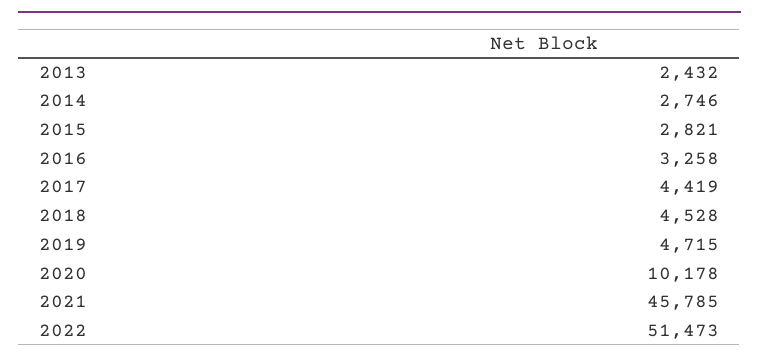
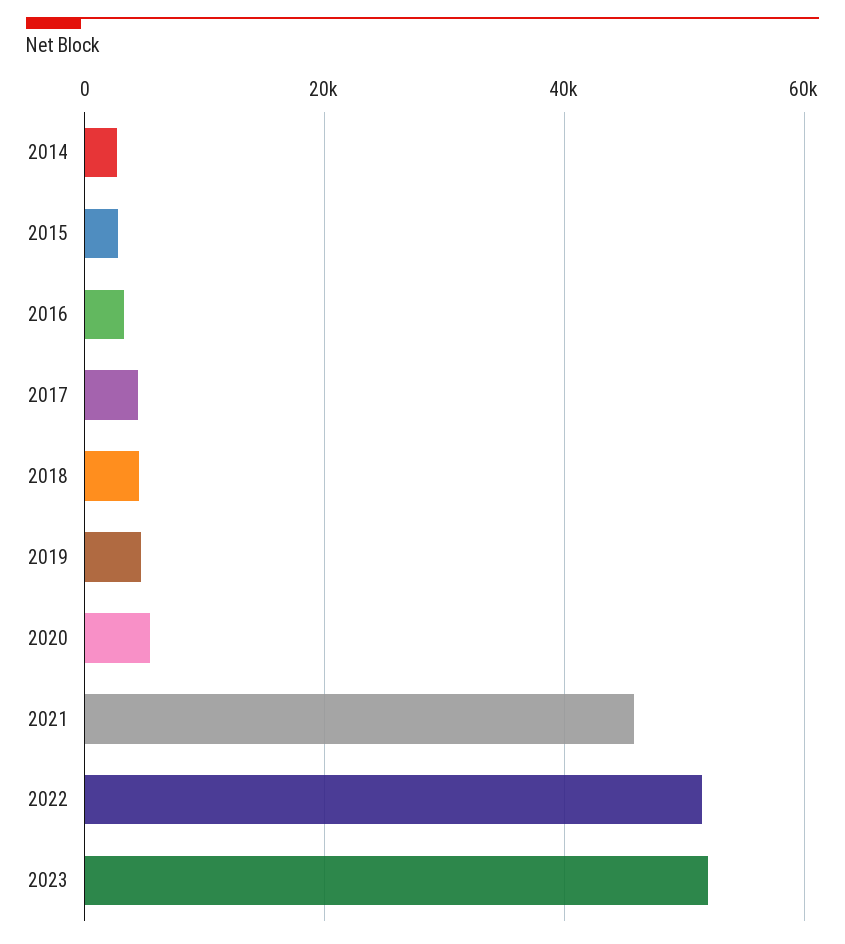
2013: 2432 -> none
2020: 10178 -> 6000
2023: none -> 52000

